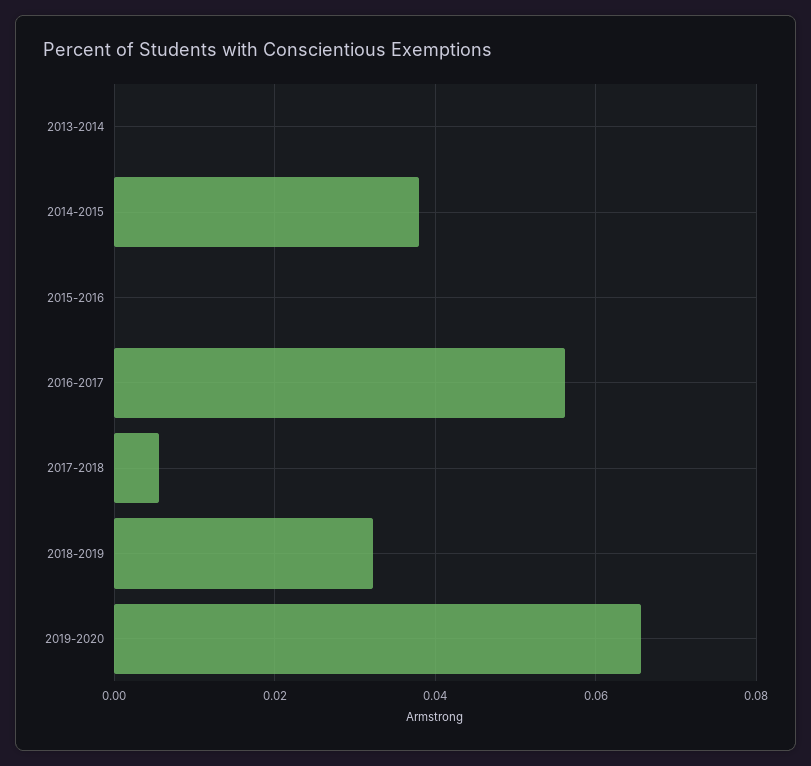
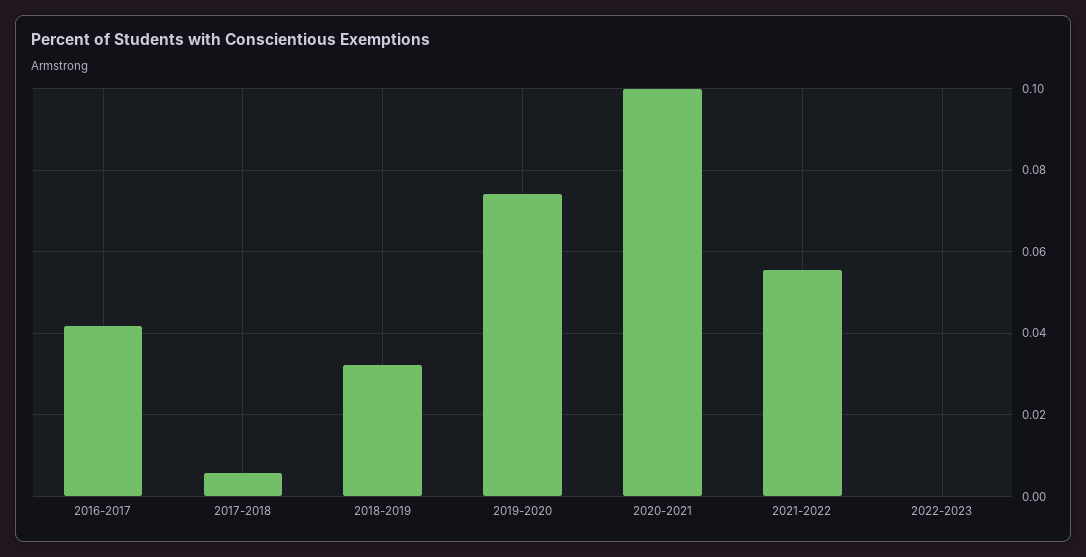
2013-2014: 0 -> none
2014-2015: 0.038 -> none
2015-2016: 0 -> none
2016-2017: 0.056 -> 0.042
2019-2020: 0.066 -> 0.074
2020-2021: none -> 0.1
2021-2022: none -> 0.056
2022-2023: none -> 0

